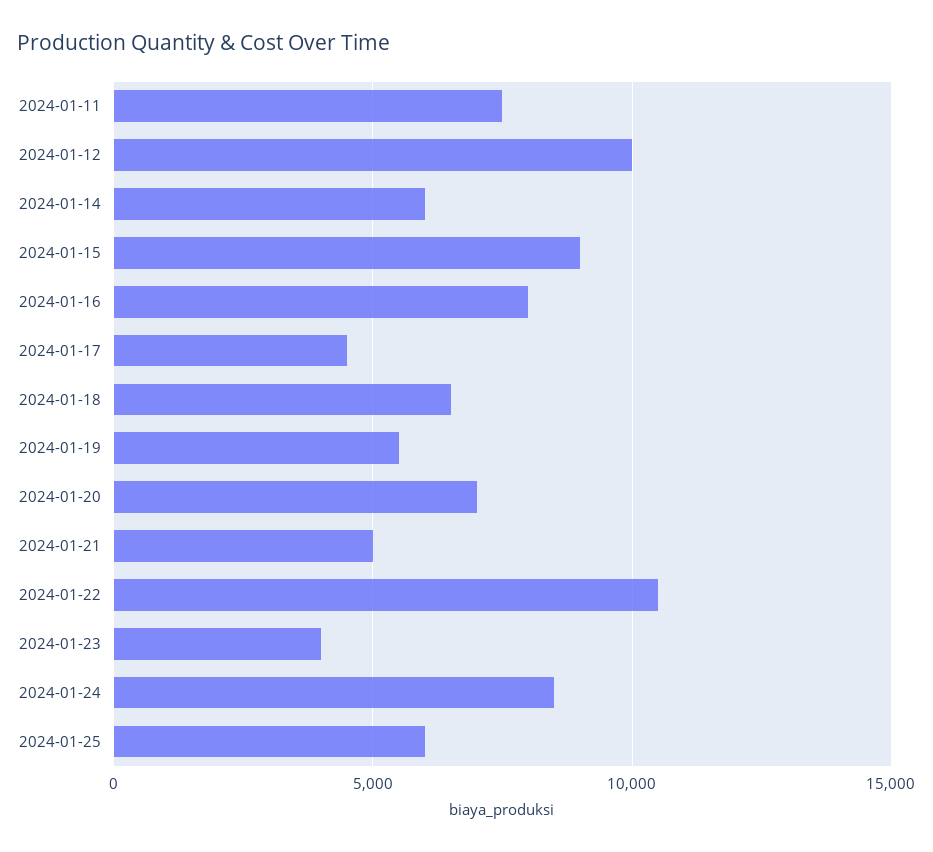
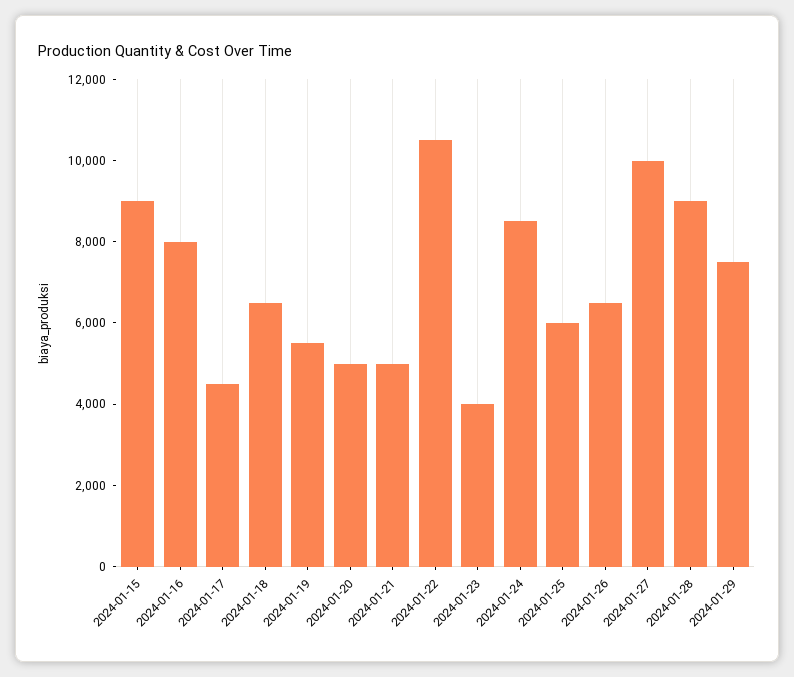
2024-01-11: 7500 -> none
2024-01-12: 10000 -> none
2024-01-14: 6000 -> none
2024-01-20: 7000 -> 5000
2024-01-26: none -> 6500
2024-01-27: none -> 10000
2024-01-28: none -> 9000
2024-01-29: none -> 7500

